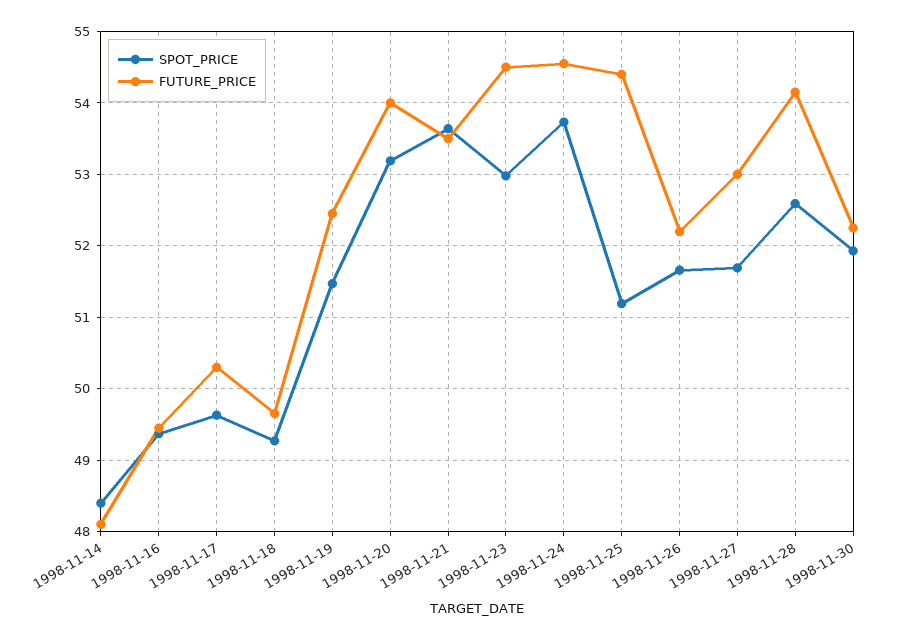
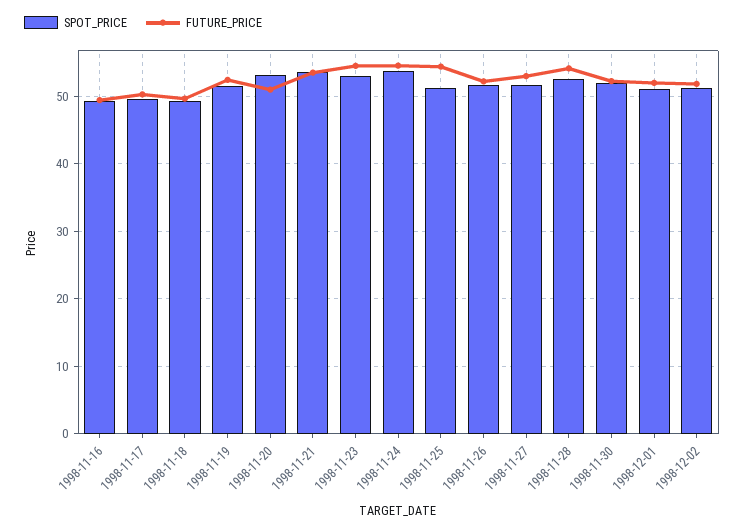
SPOT_PRICE, 1998-11-14: 48.4 -> none
FUTURE_PRICE, 1998-11-14: 48.1 -> none
FUTURE_PRICE, 1998-11-20: 54 -> 51
SPOT_PRICE, 1998-12-01: none -> 51
FUTURE_PRICE, 1998-12-01: none -> 52
SPOT_PRICE, 1998-12-02: none -> 51
FUTURE_PRICE, 1998-12-02: none -> 52

